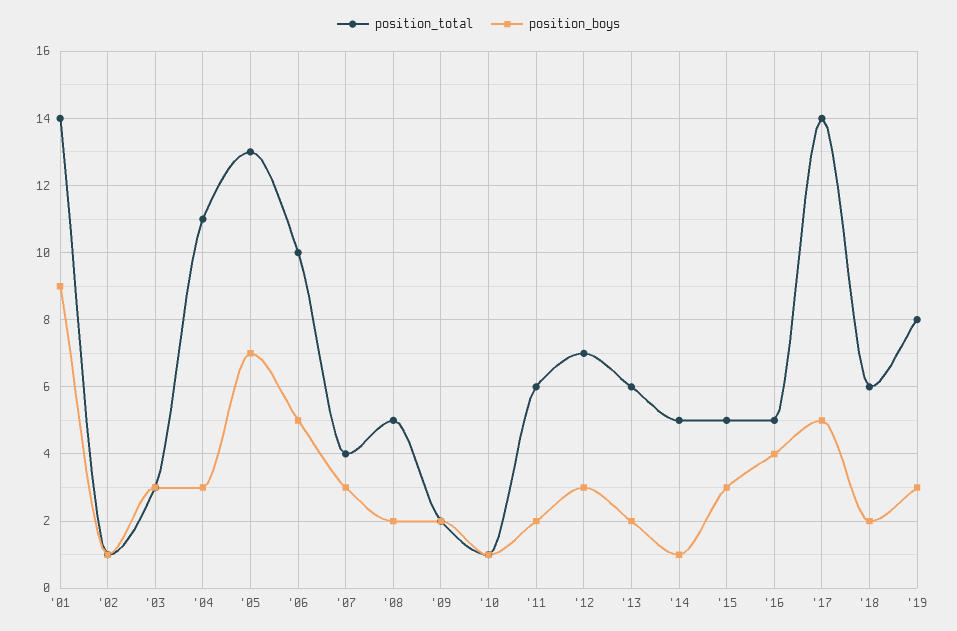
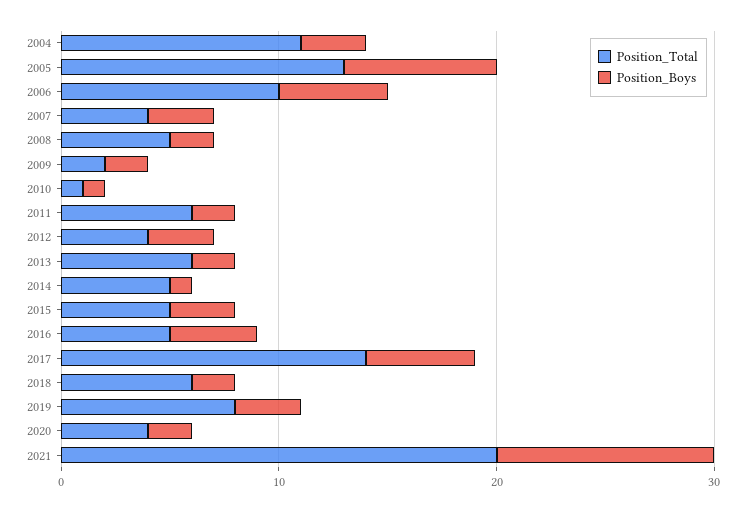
position_total, '01: 14 -> none
position_boys, '01: 9 -> none
position_total, '02: 1 -> none
position_boys, '02: 1 -> none
position_total, '03: 3 -> none
position_boys, '03: 3 -> none
position_total, '12: 7 -> 4
position_total, 2020: none -> 4
position_boys, 2020: none -> 2
position_total, 2021: none -> 20
position_boys, 2021: none -> 10

